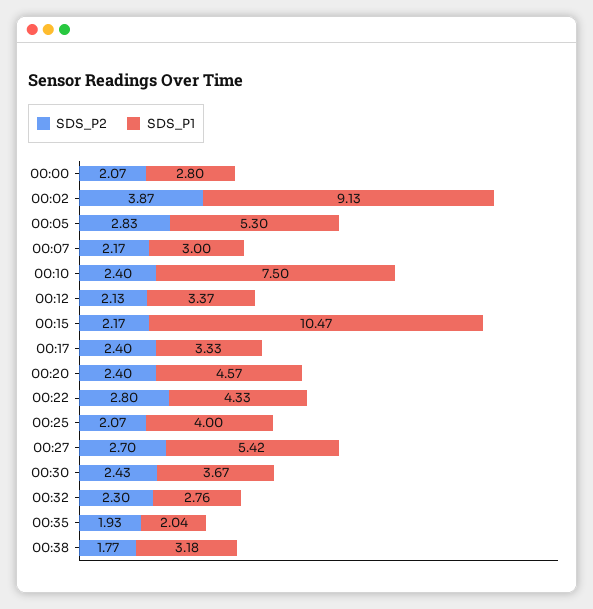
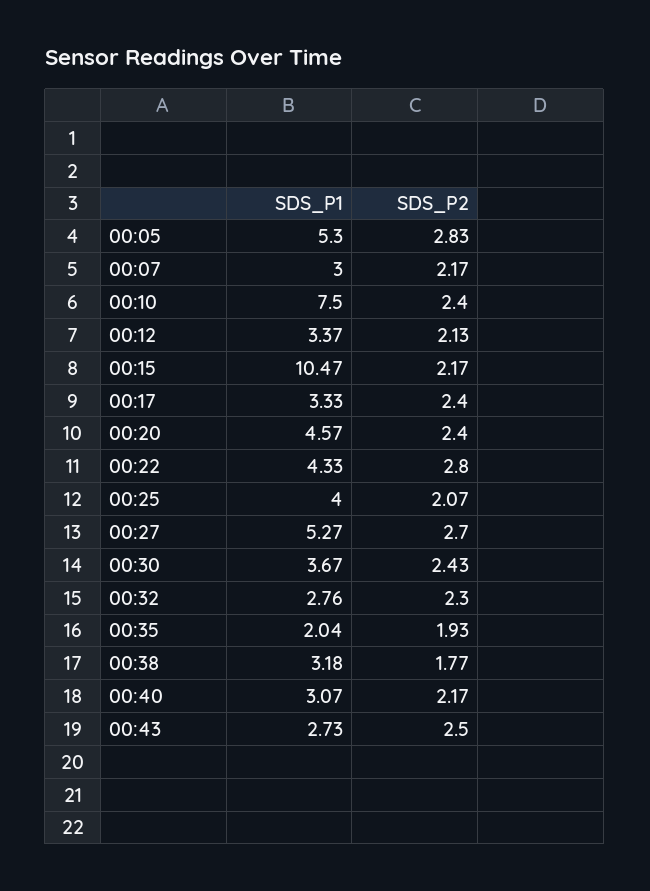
SDS_P2, 00:00: 2.07 -> none
SDS_P1, 00:00: 2.8 -> none
SDS_P2, 00:02: 3.87 -> none
SDS_P1, 00:02: 9.13 -> none
SDS_P1, 00:27: 5.42 -> 5.27
SDS_P1, 00:40: none -> 3.07
SDS_P2, 00:40: none -> 2.17
SDS_P1, 00:43: none -> 2.73
SDS_P2, 00:43: none -> 2.5

